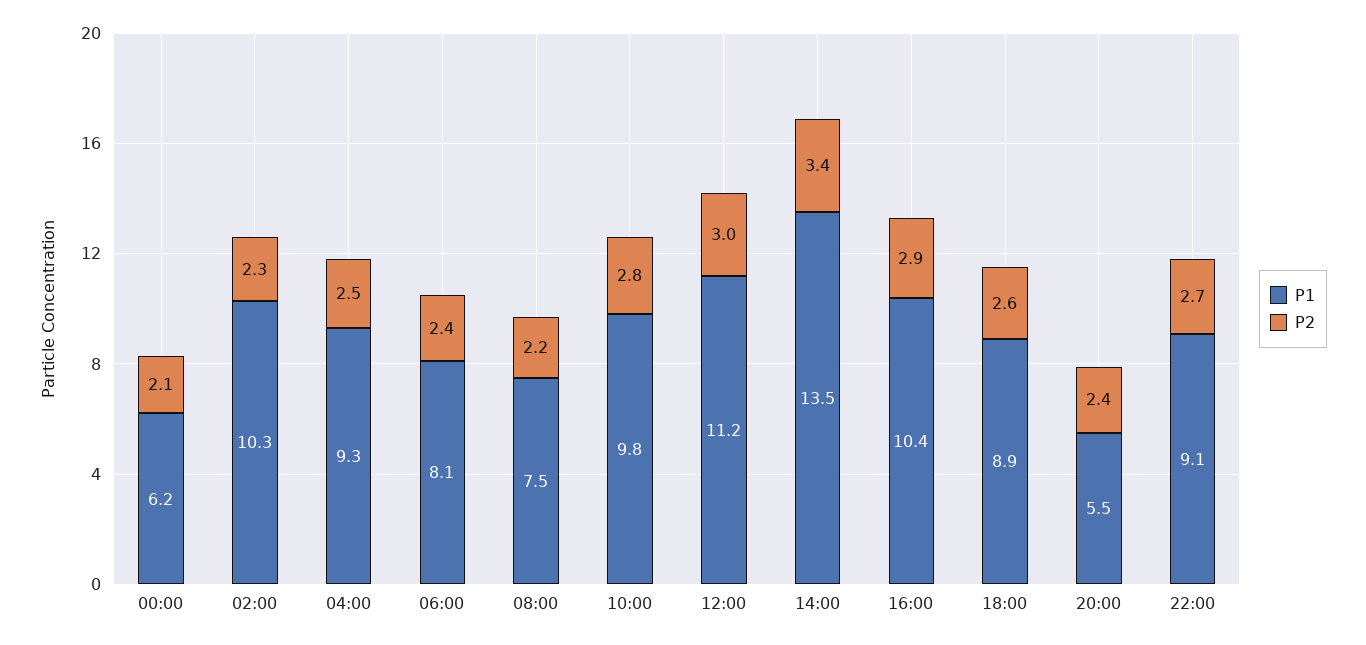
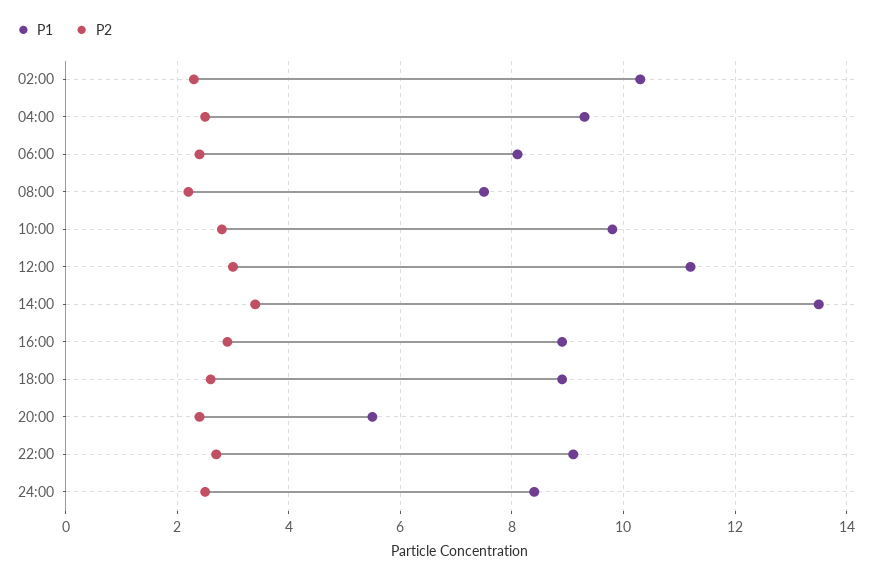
P1, 00:00: 6.2 -> none
P2, 00:00: 2.1 -> none
P1, 16:00: 10.4 -> 9
P1, 24:00: none -> 8.5
P2, 24:00: none -> 2.5

